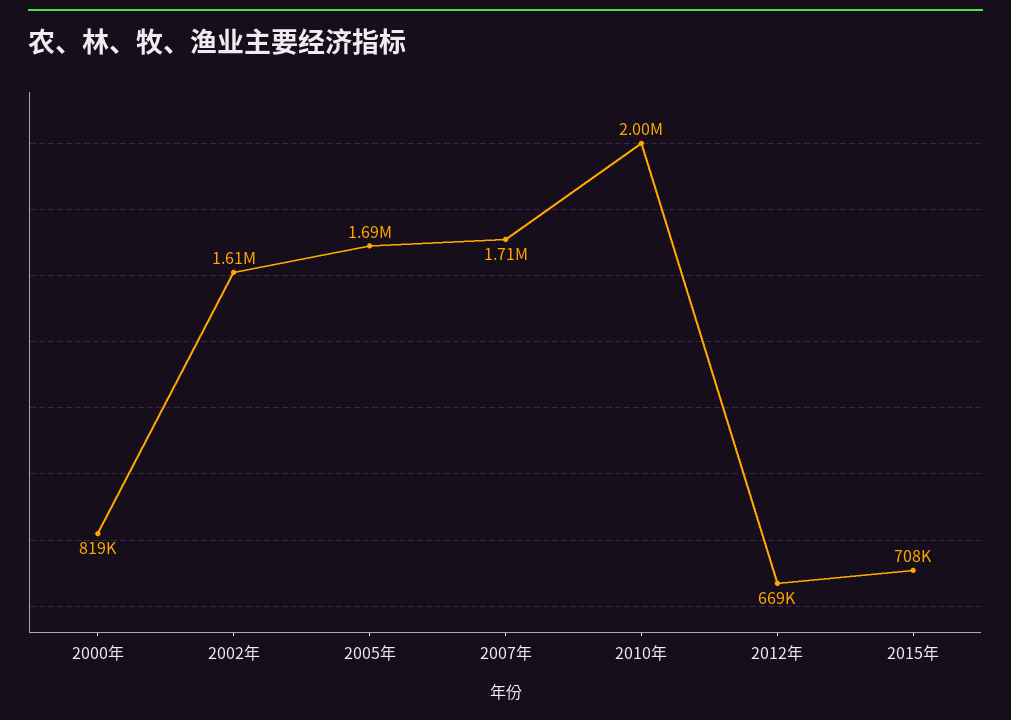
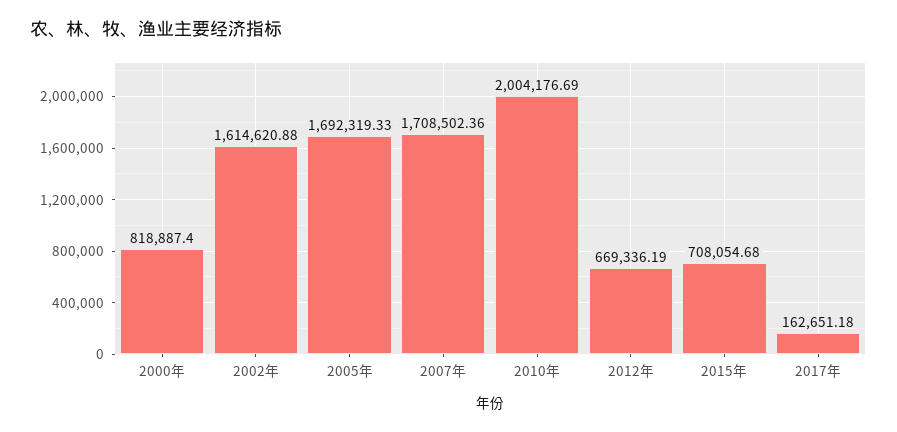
2017年: none -> 162651.18

